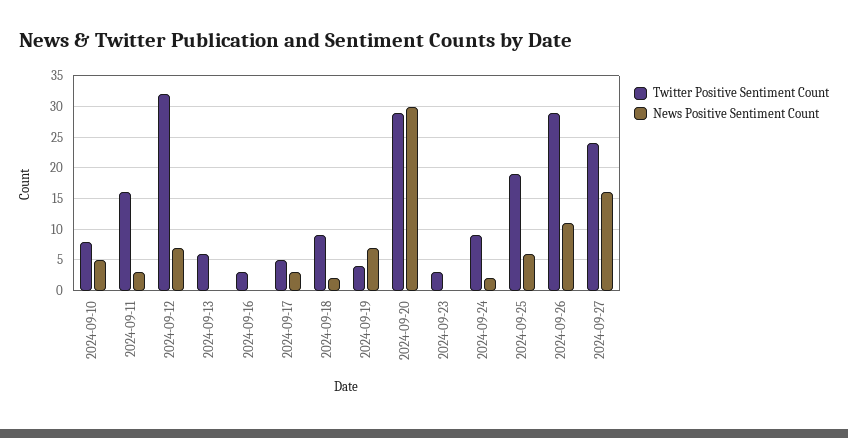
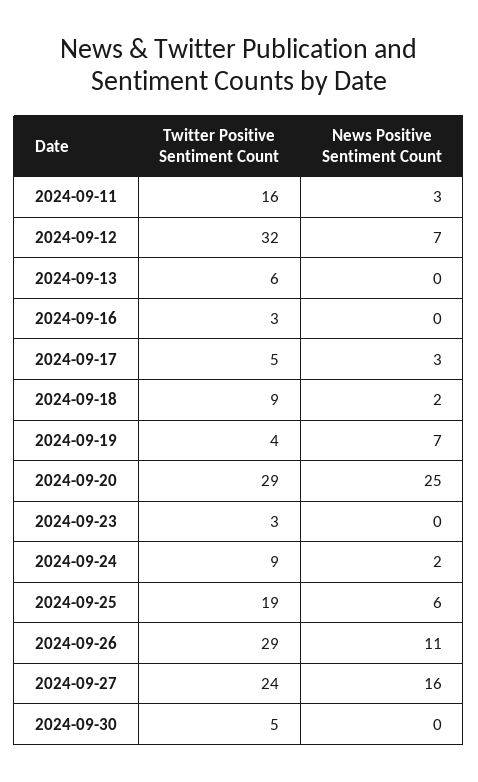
Twitter Positive Sentiment Count, 2024-09-10: 8 -> none
News Positive Sentiment Count, 2024-09-10: 5 -> none
News Positive Sentiment Count, 2024-09-20: 30 -> 25
Twitter Positive Sentiment Count, 2024-09-30: none -> 5
News Positive Sentiment Count, 2024-09-30: none -> 0

